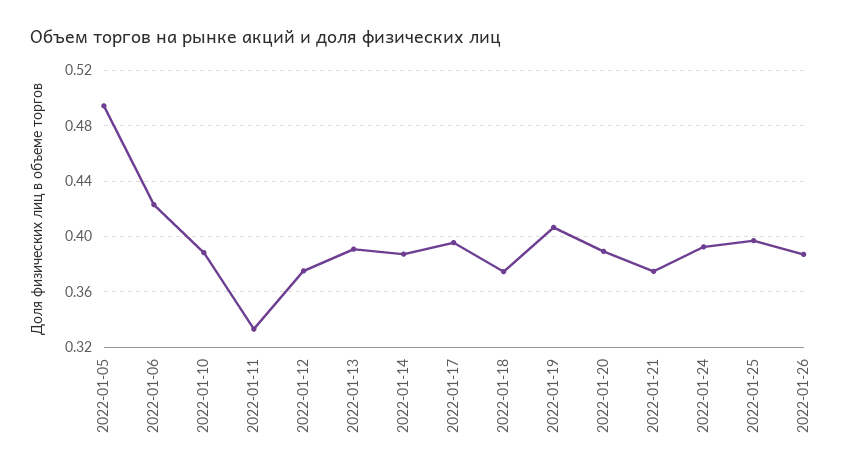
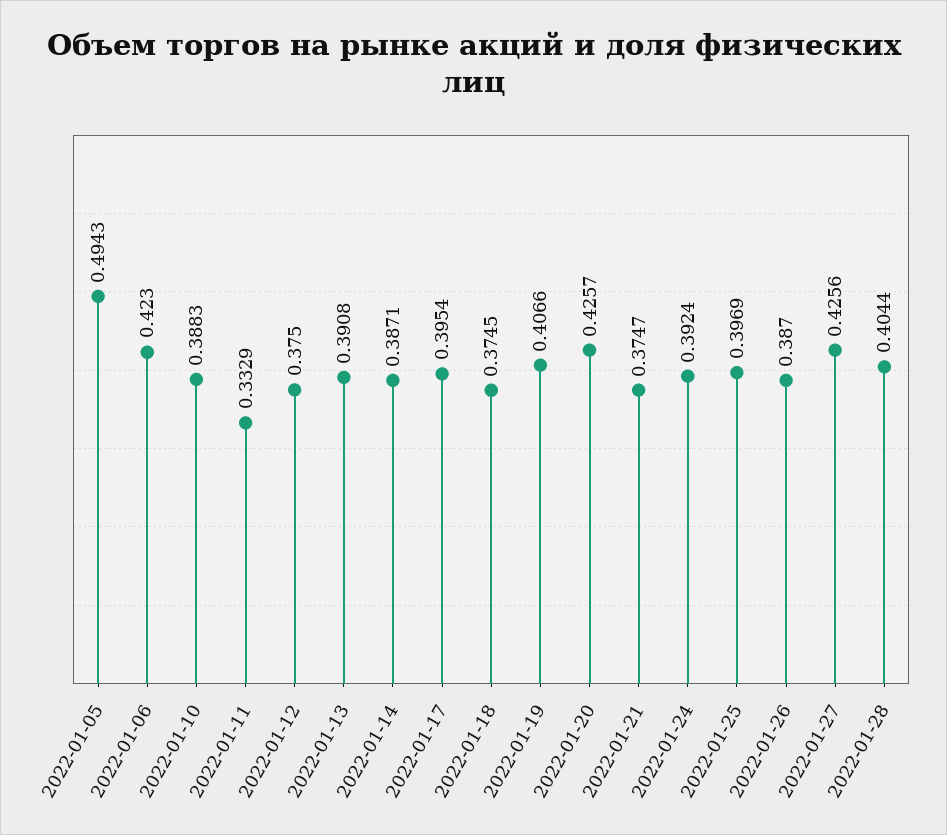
2022-01-20: 0.39 -> 0.4257
2022-01-27: none -> 0.4256
2022-01-28: none -> 0.4044

